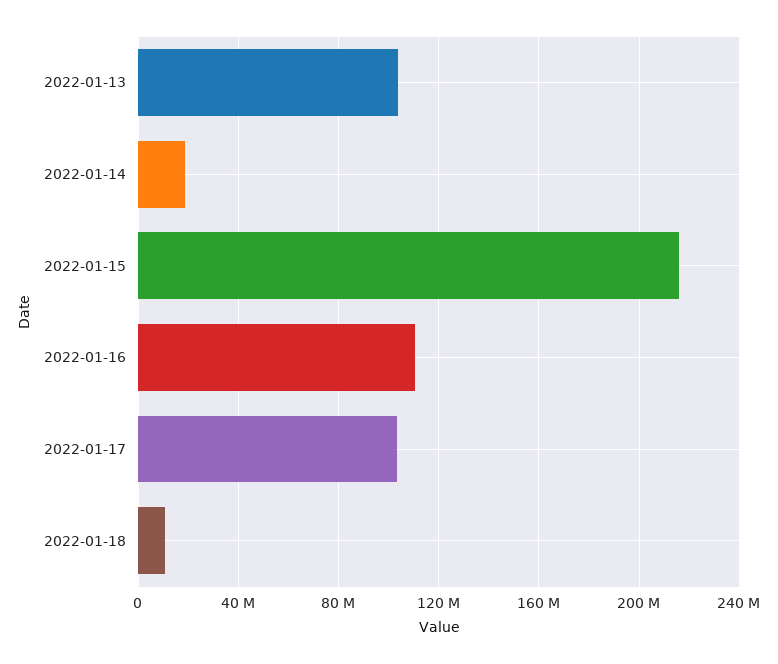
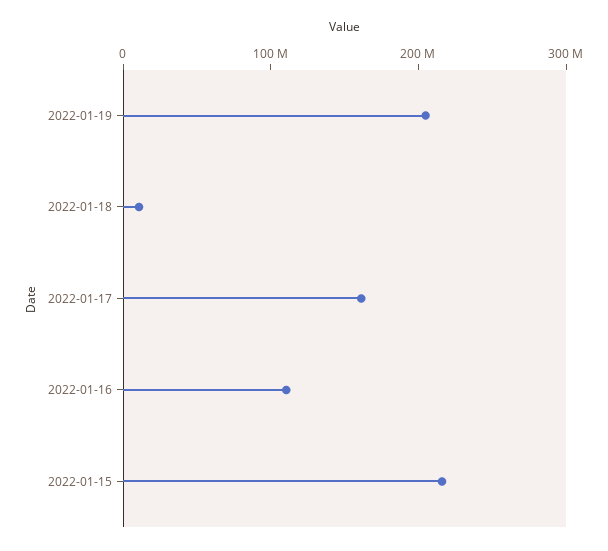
2022-01-13: 105000000 -> none
2022-01-14: 20000000 -> none
2022-01-17: 105000000 -> 160000000
2022-01-19: none -> 200000000

